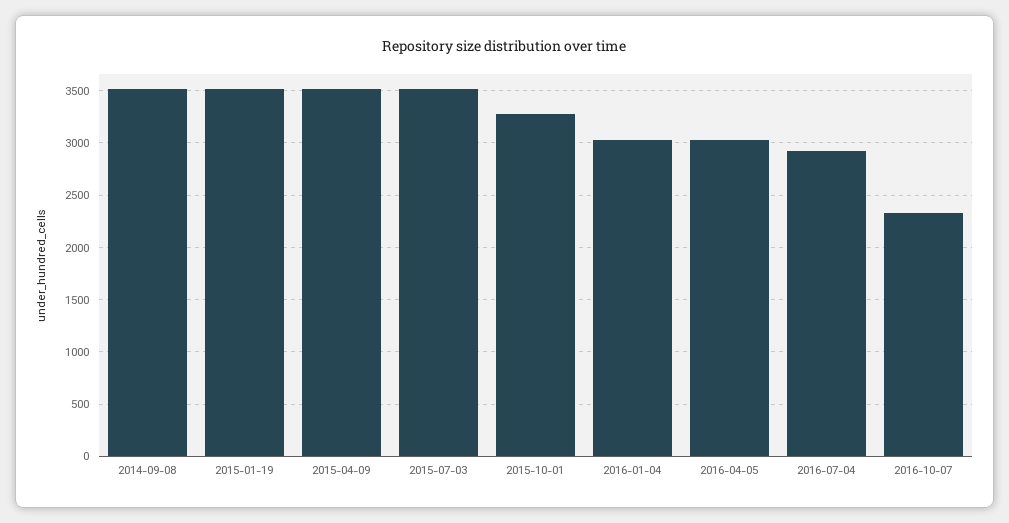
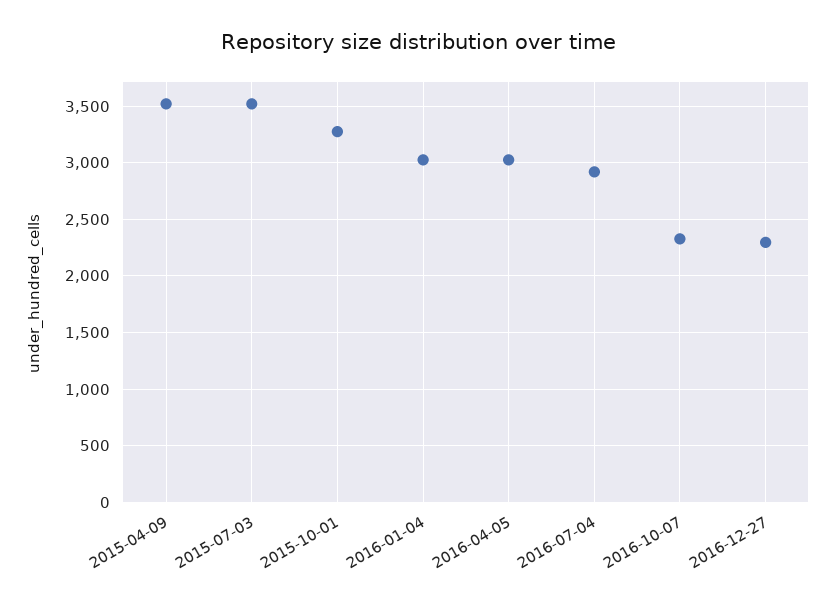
2014-09-08: 3500 -> none
2015-01-19: 3500 -> none
2016-12-27: none -> 2300

